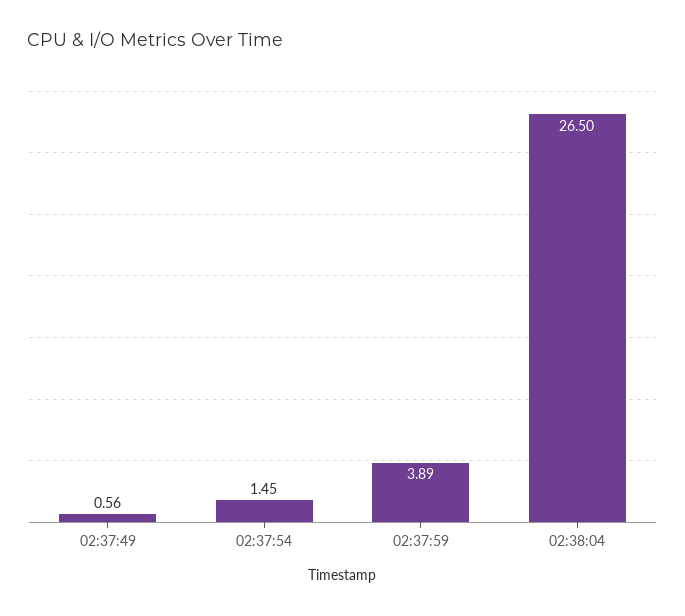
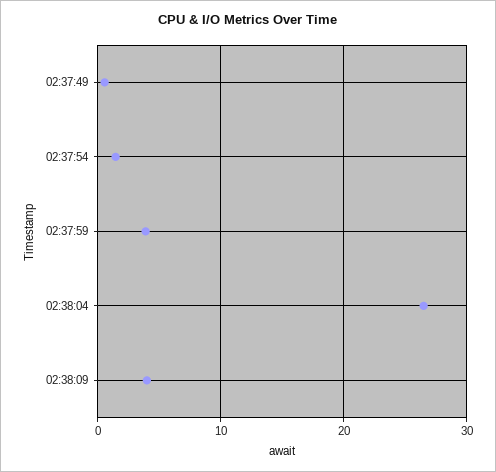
02:38:09: none -> 4

